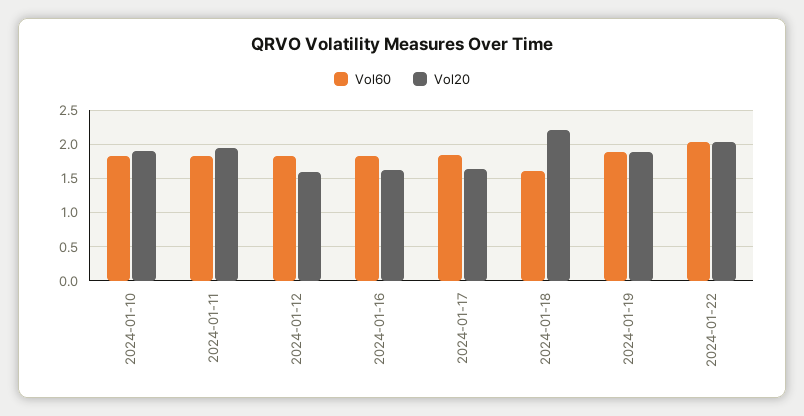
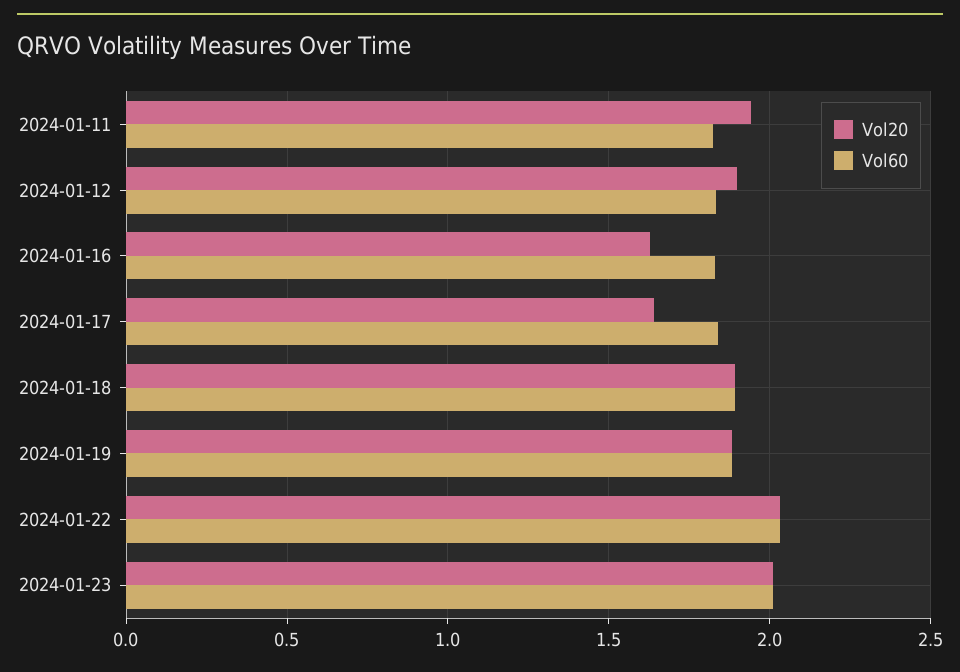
Vol60, 2024-01-10: 1.8 -> none
Vol20, 2024-01-10: 1.9 -> none
Vol20, 2024-01-12: 1.6 -> 1.9
Vol60, 2024-01-18: 1.6 -> 1.9
Vol20, 2024-01-18: 2.2 -> 1.9
Vol20, 2024-01-23: none -> 2
Vol60, 2024-01-23: none -> 2

